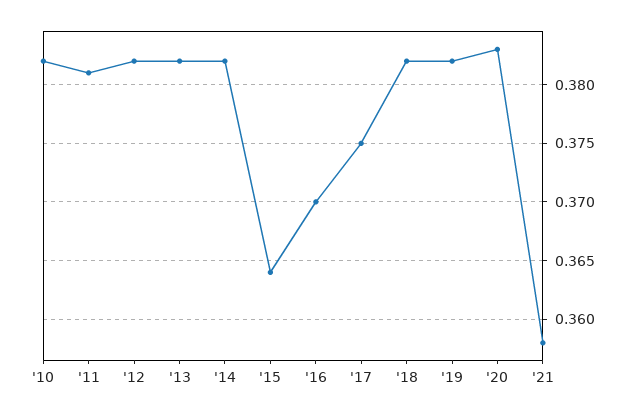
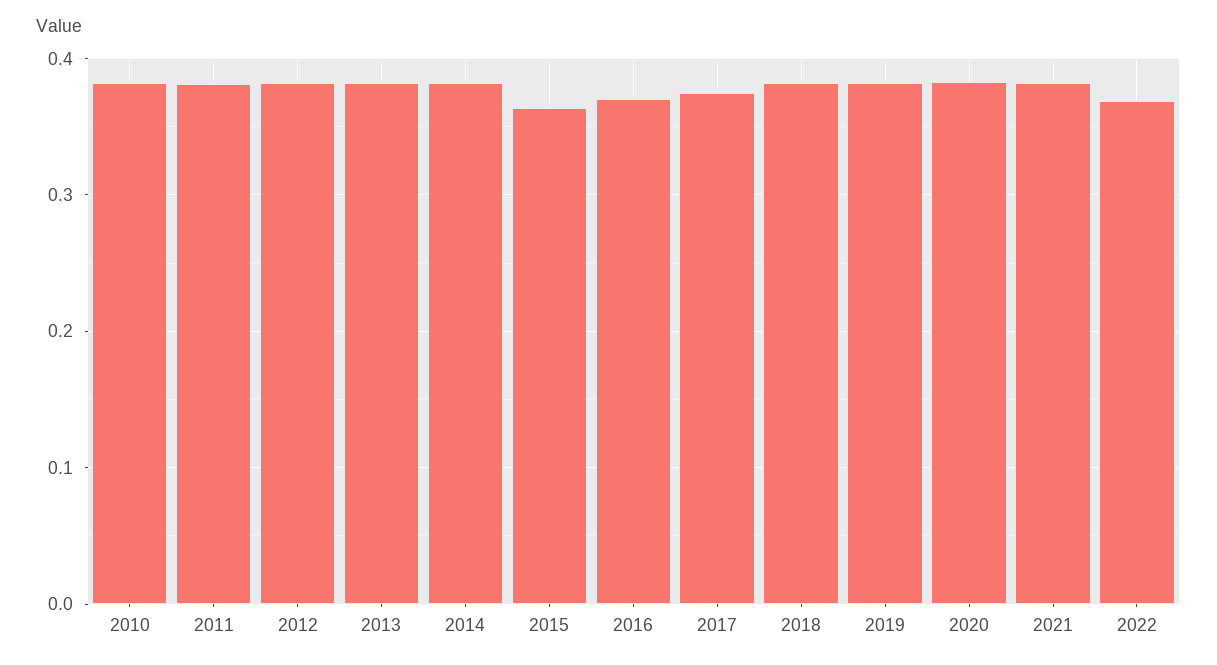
'21: 0.358 -> 0.38
2022: none -> 0.37

